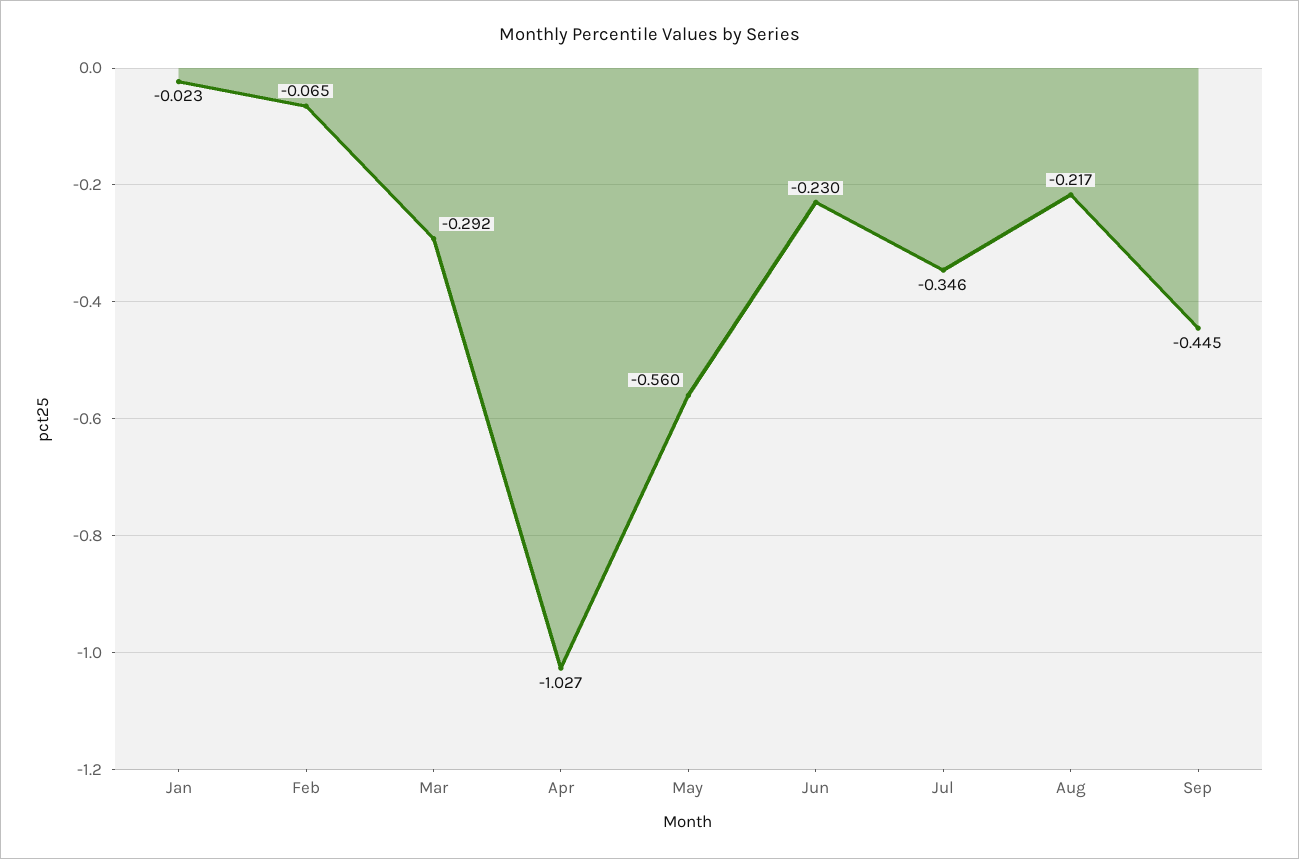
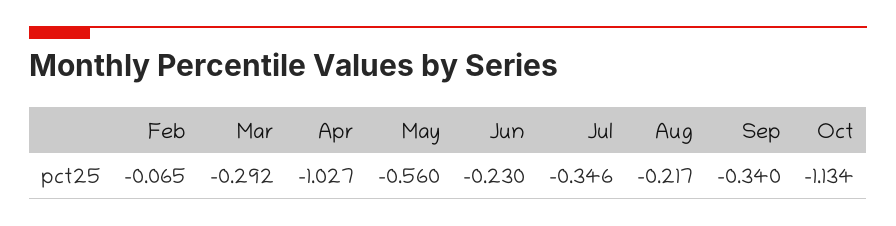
Jan: -0.023 -> none
Sep: -0.445 -> -0.34
Oct: none -> -1.134

